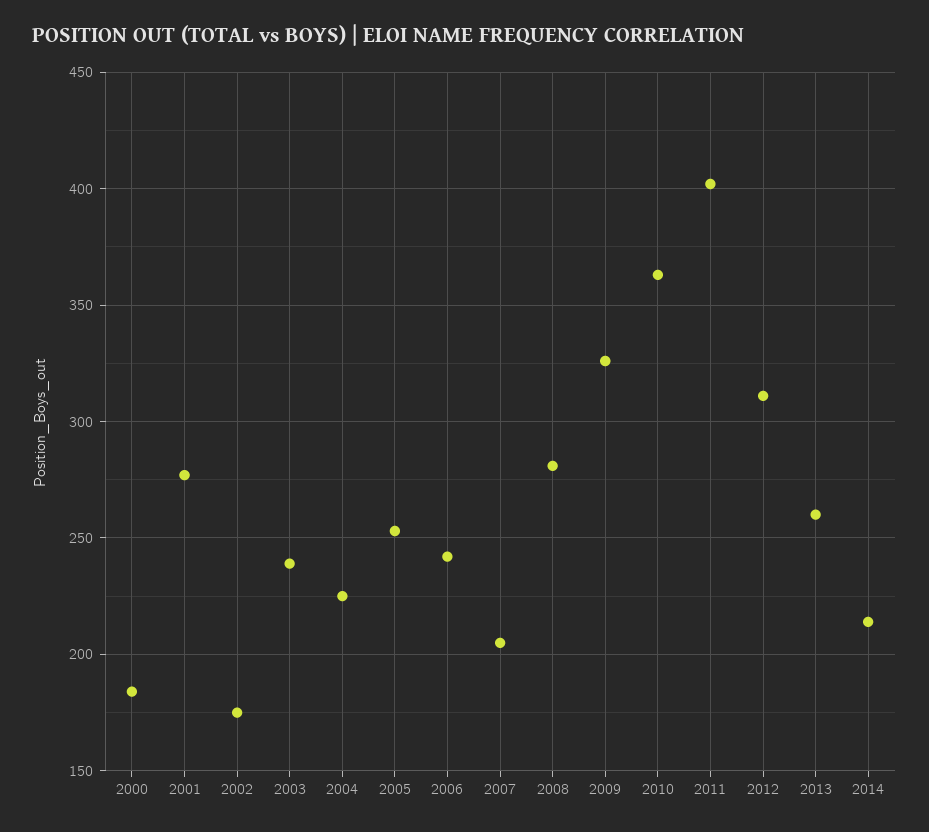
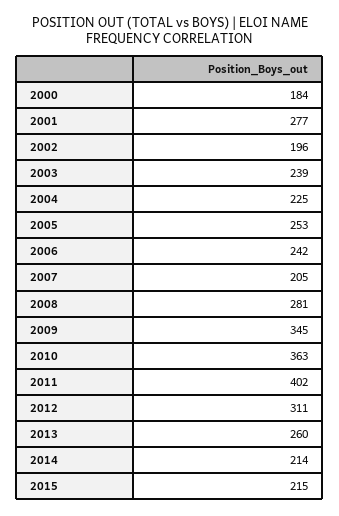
2002: 175 -> 196
2009: 325 -> 345
2015: none -> 215

